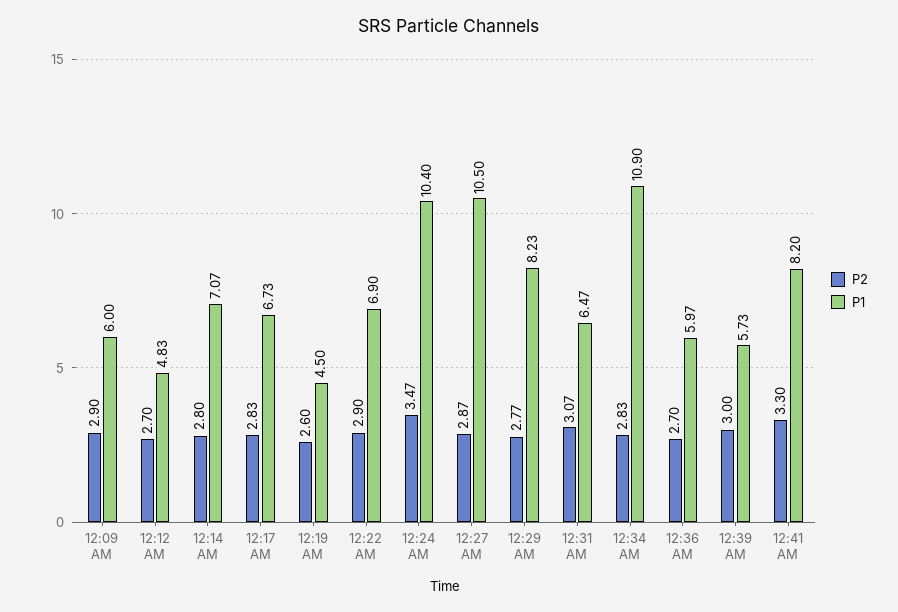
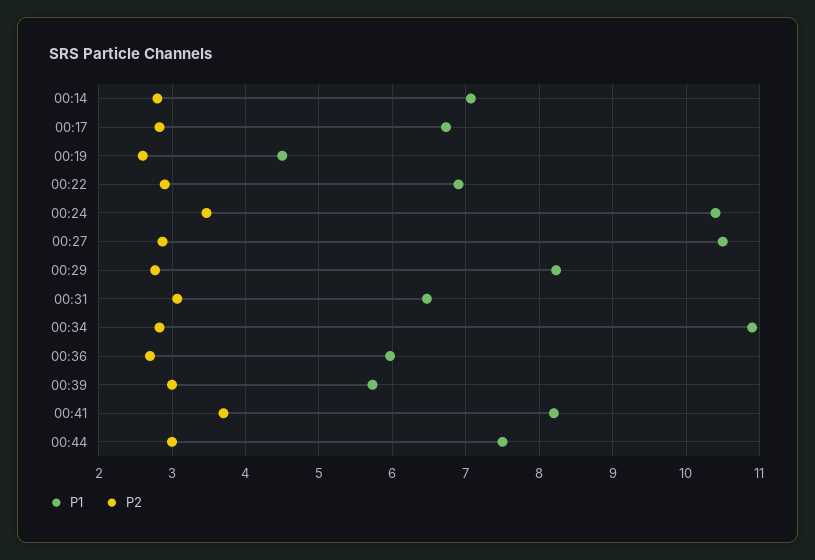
P2, 12:09 AM: 2.9 -> none
P1, 12:09 AM: 6 -> none
P2, 12:12 AM: 2.7 -> none
P1, 12:12 AM: 4.83 -> none
P2, 12:41 AM: 3.3 -> 3.7
P1, 00:44: none -> 7.5
P2, 00:44: none -> 3

